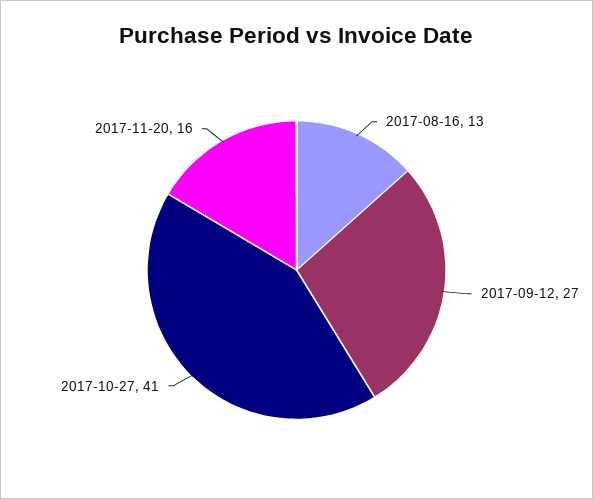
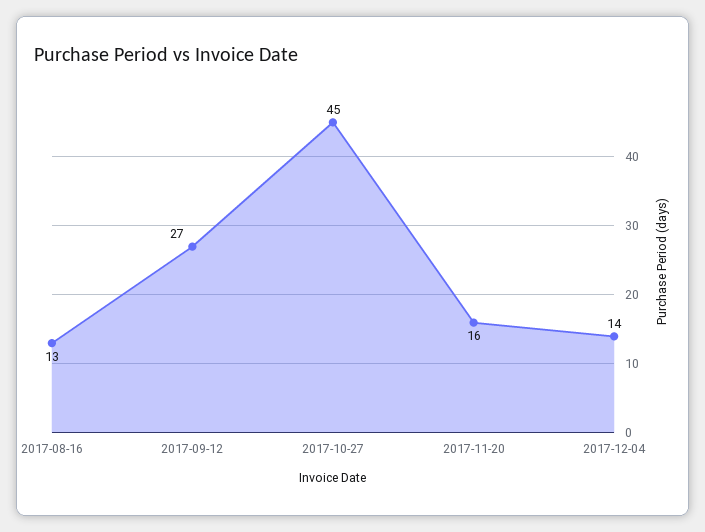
2017-10-27: 41 -> 45
2017-12-04: none -> 14

